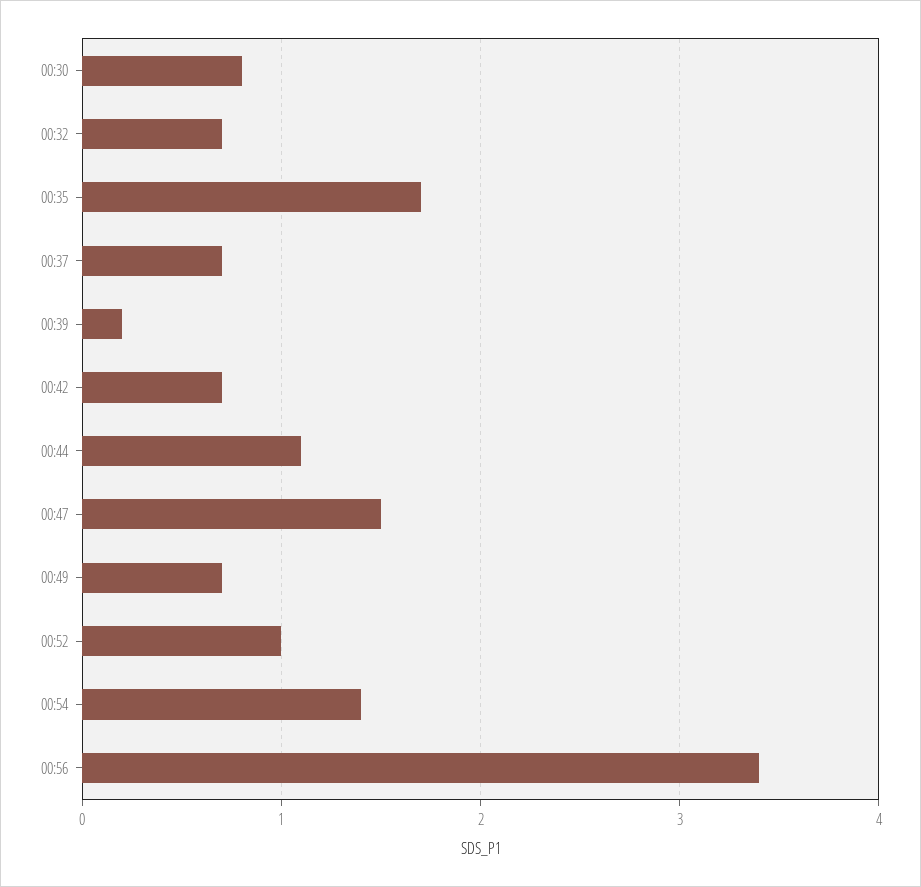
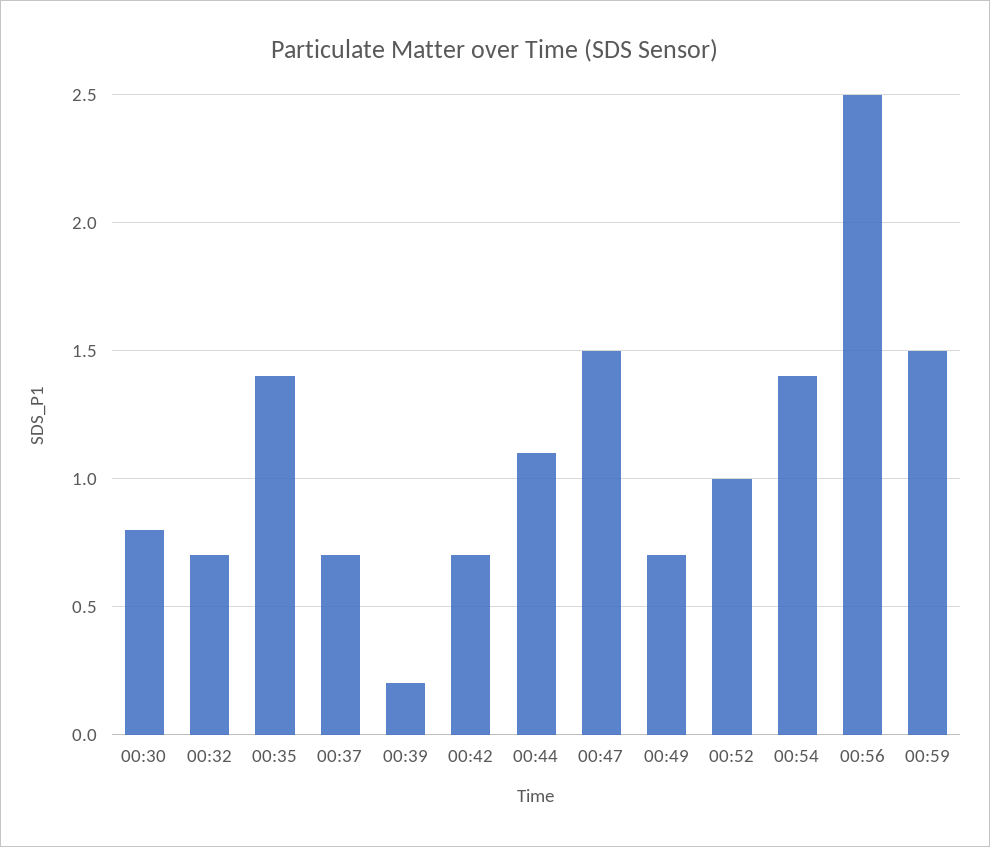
00:35: 1.7 -> 1.4
00:56: 3.4 -> 2.5
00:59: none -> 1.5

